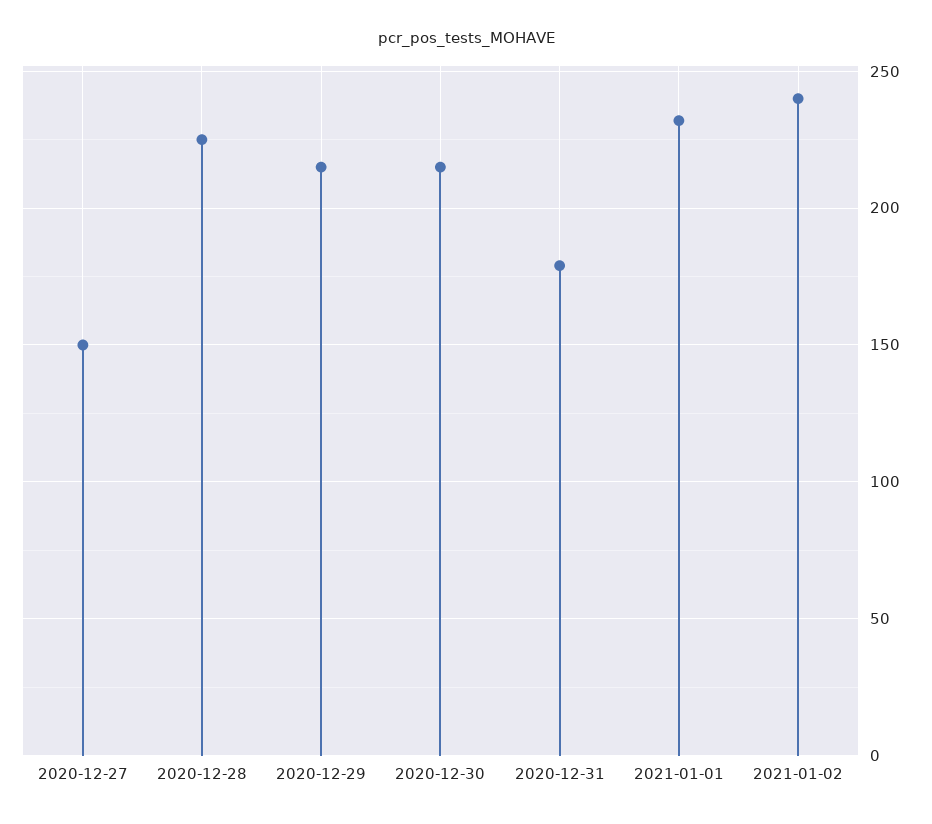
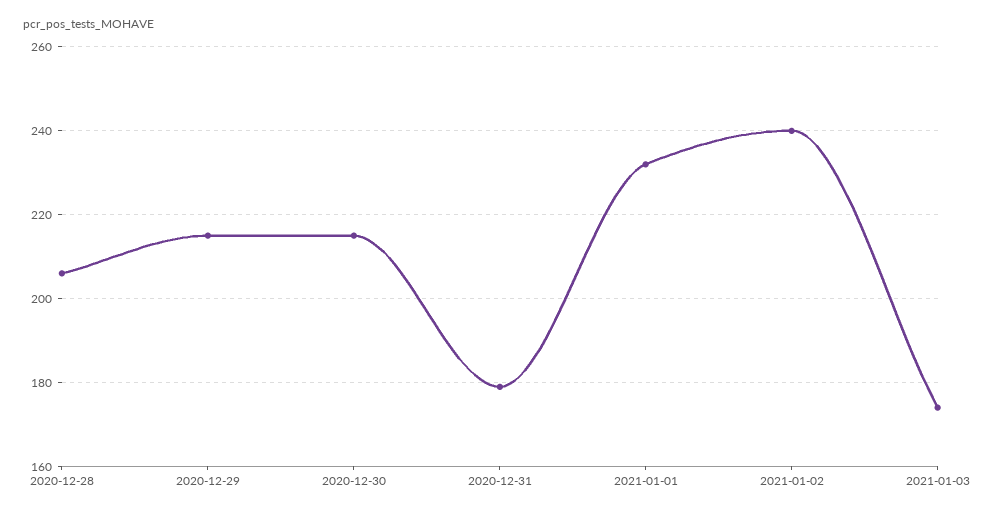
2020-12-27: 150 -> none
2020-12-28: 225 -> 205
2021-01-03: none -> 175

